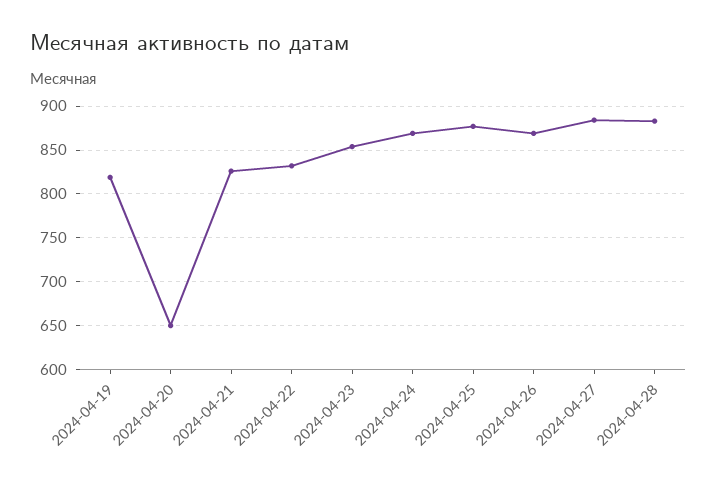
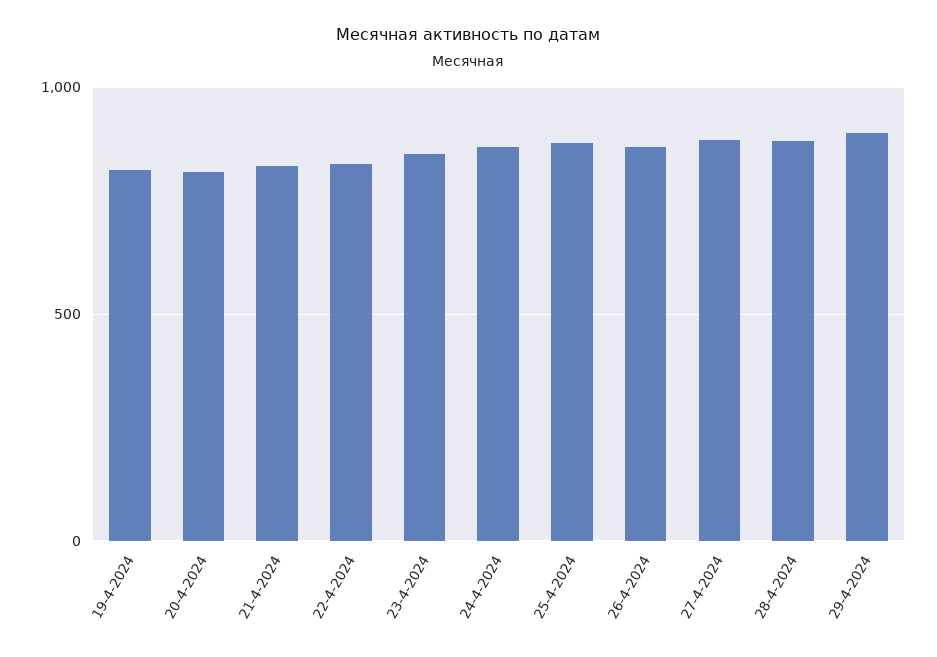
2024-04-20: 650 -> 800
29-4-2024: none -> 900

